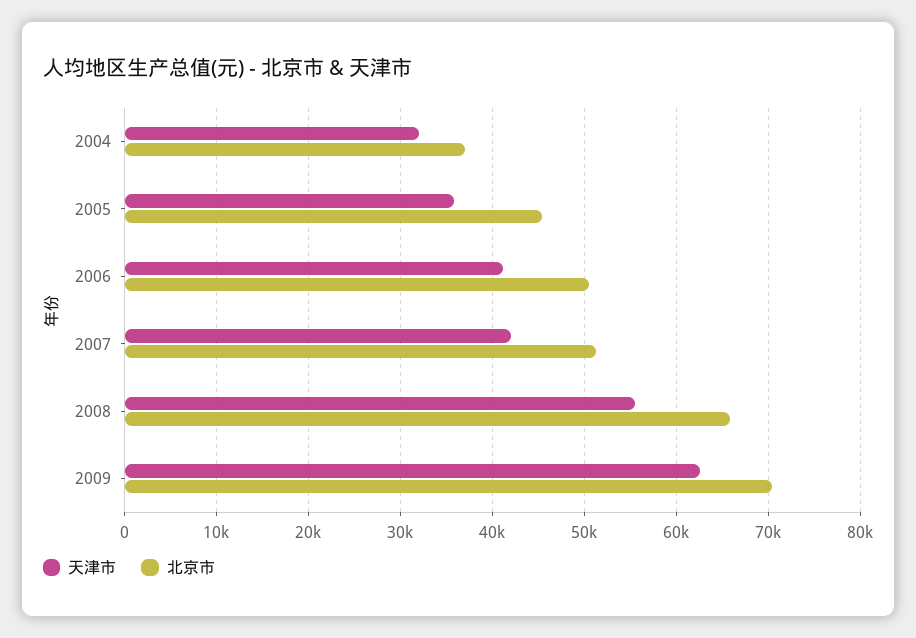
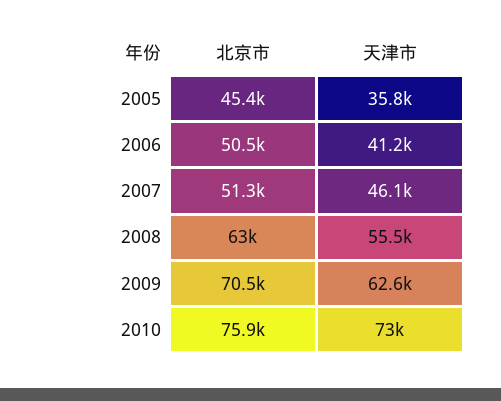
天津市, 2004: 32000 -> none
北京市, 2004: 37000 -> none
天津市, 2007: 42000 -> 46100
北京市, 2008: 66000 -> 63000
北京市, 2010: none -> 75900
天津市, 2010: none -> 73000

